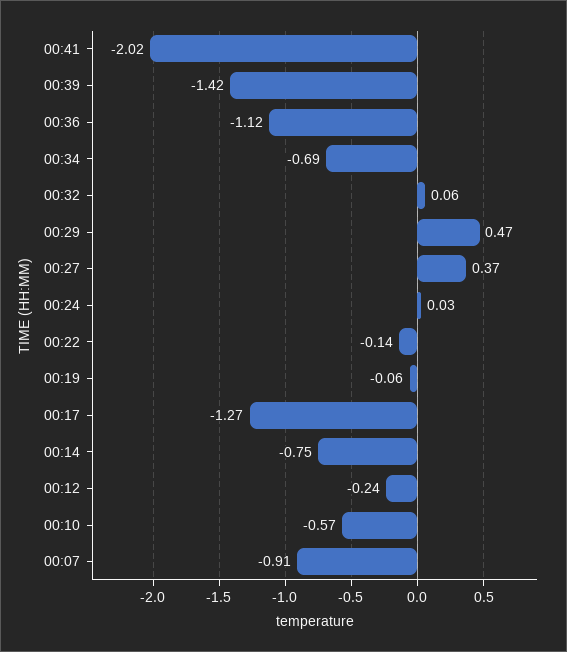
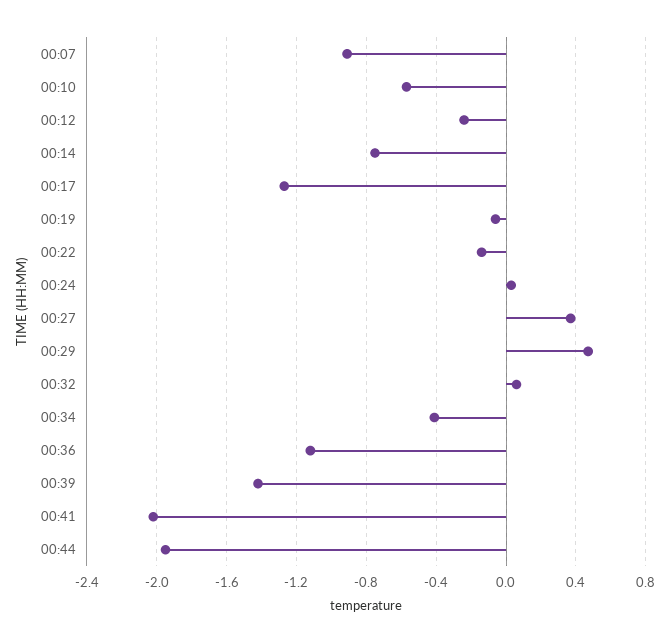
00:34: -0.69 -> -0.4
00:44: none -> -1.95

